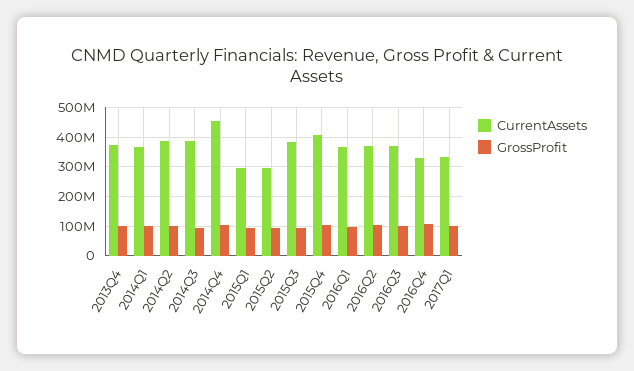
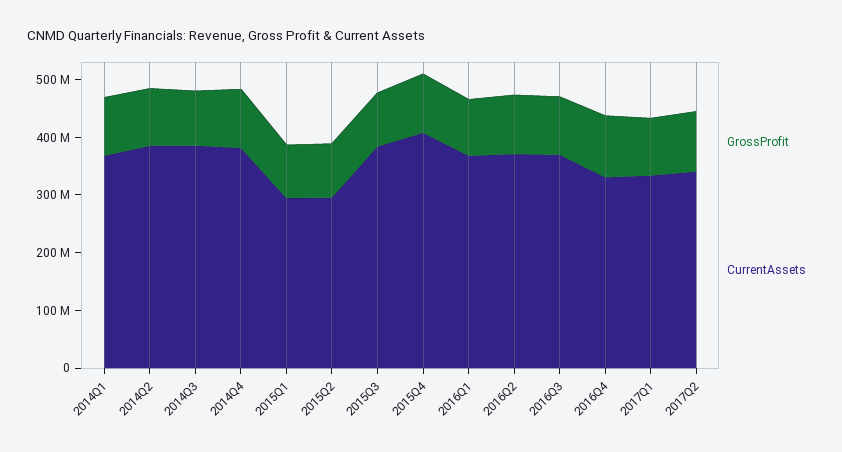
CurrentAssets, 2013Q4: 375000000 -> none
GrossProfit, 2013Q4: 100000000 -> none
CurrentAssets, 2014Q4: 450000000 -> 380000000
GrossProfit, 2017Q2: none -> 100000000
CurrentAssets, 2017Q2: none -> 340000000

